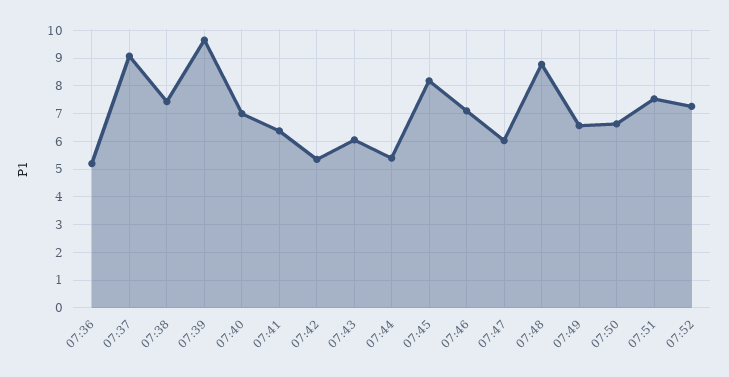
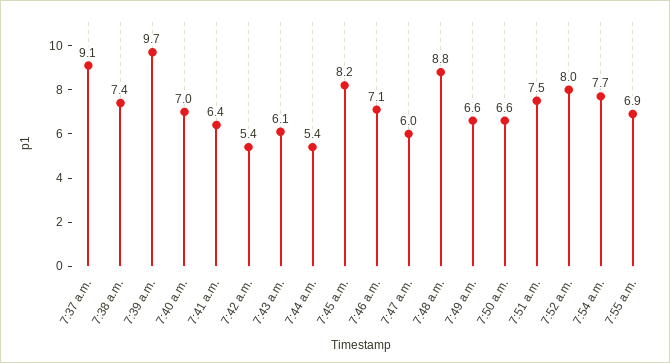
07:36: 5.25 -> none
07:52: 7.25 -> 8
7:54 a.m.: none -> 7.7
7:55 a.m.: none -> 6.9

